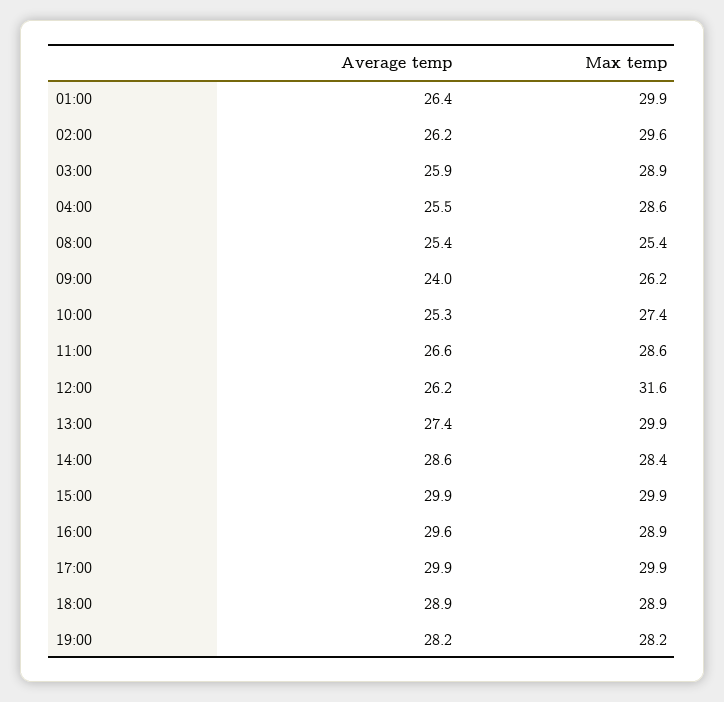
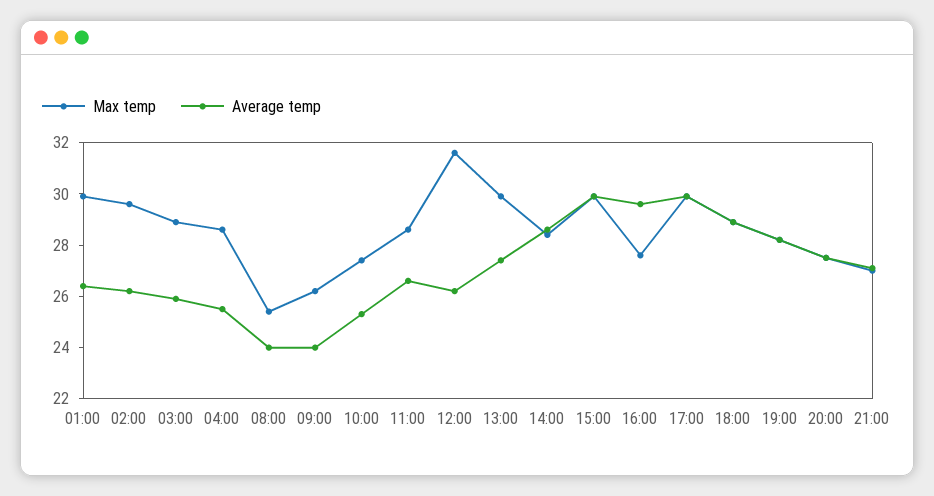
Average temp, 08:00: 25.4 -> 24
Max temp, 16:00: 28.9 -> 27.5
Max temp, 20:00: none -> 27.5
Average temp, 20:00: none -> 27.5
Max temp, 21:00: none -> 27
Average temp, 21:00: none -> 27

